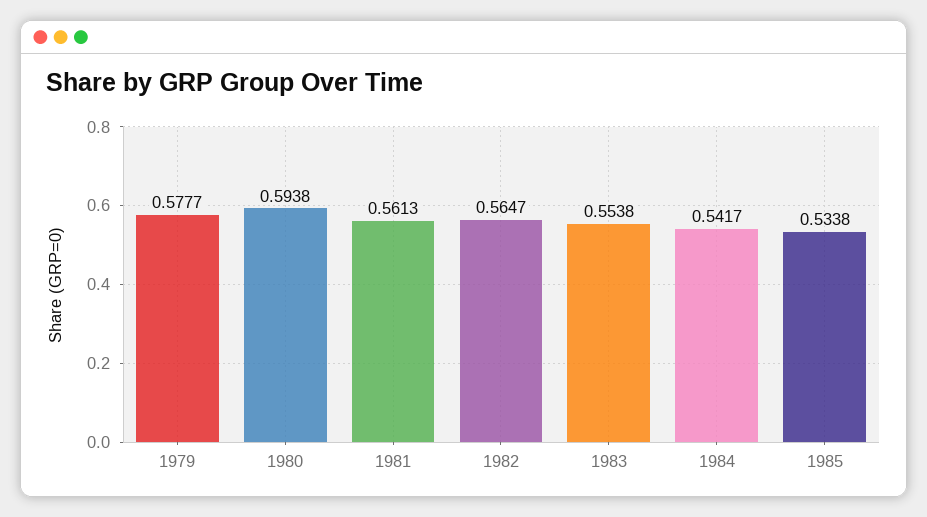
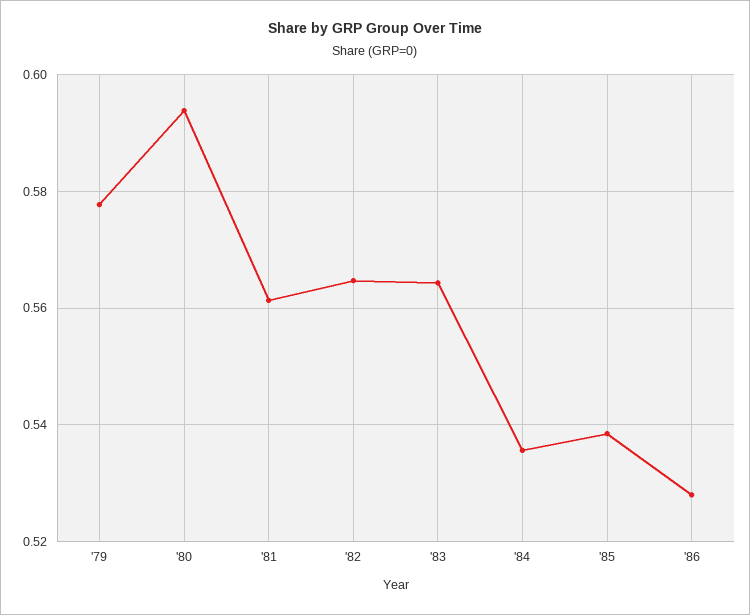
1983: 0.5538 -> 0.564
1984: 0.5417 -> 0.536
1985: 0.5338 -> 0.538
'86: none -> 0.528

